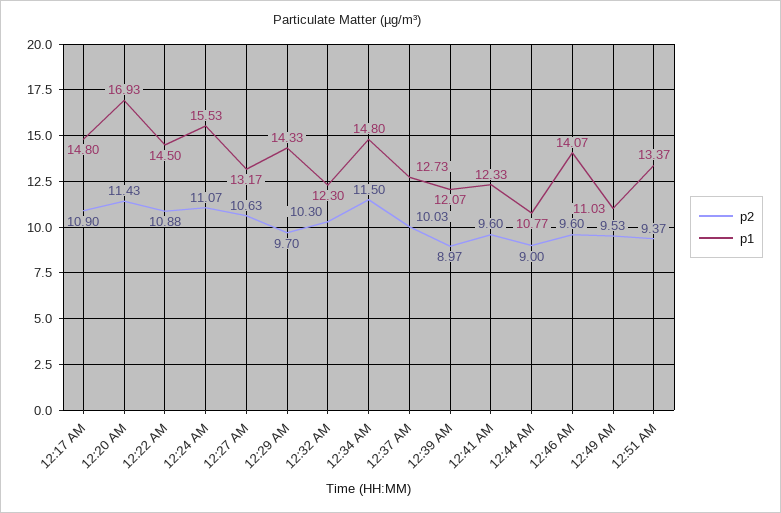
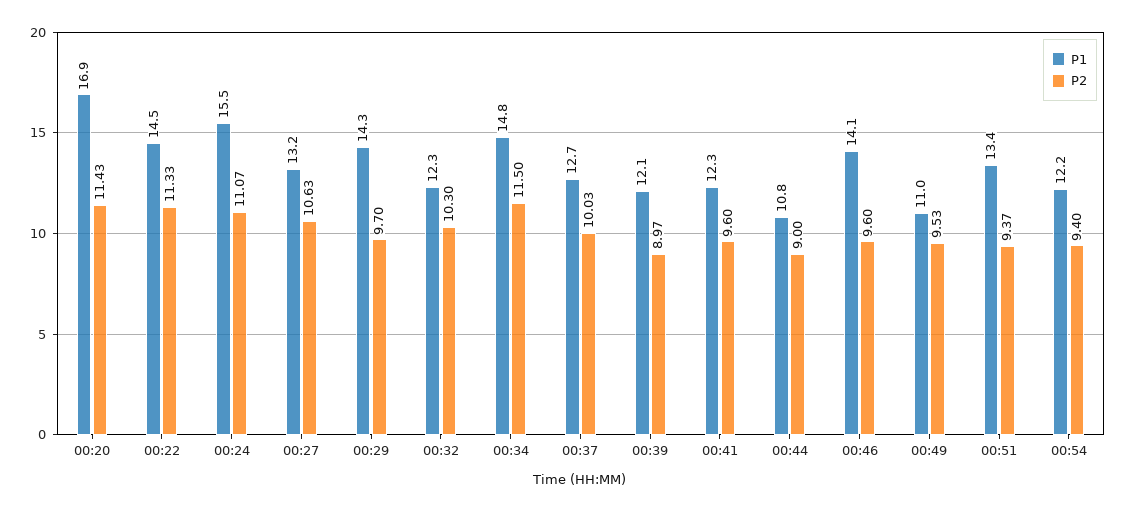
p2, 12:17 AM: 10.9 -> none
p1, 12:17 AM: 14.8 -> none
p2, 12:22 AM: 10.88 -> 11.33
p1, 00:54: none -> 12.2
p2, 00:54: none -> 9.4

